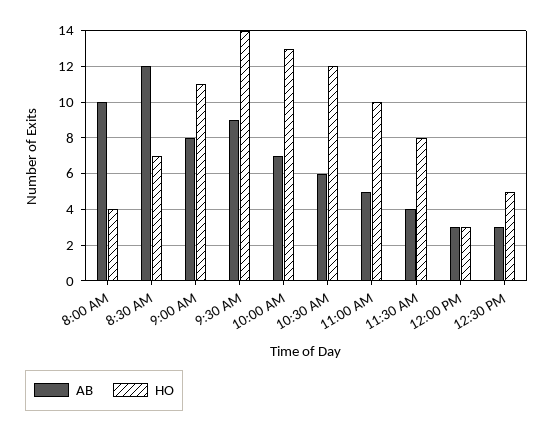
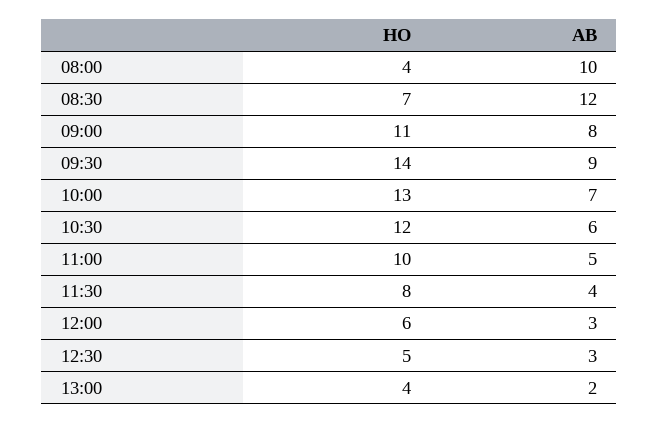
HO, 12:00 PM: 3 -> 6
HO, 13:00: none -> 4
AB, 13:00: none -> 2

